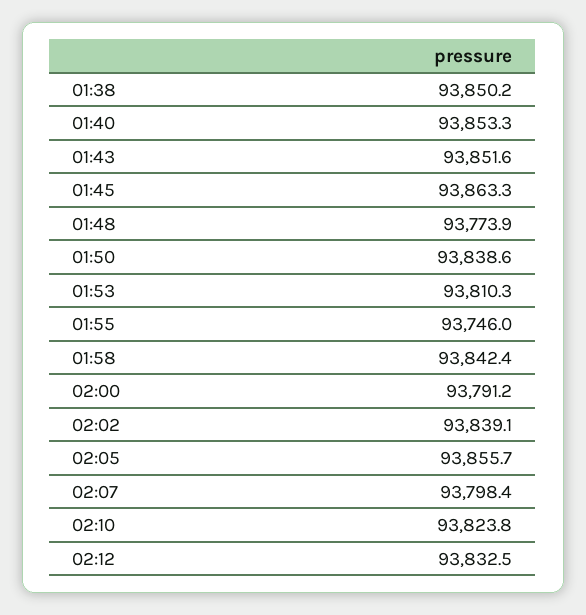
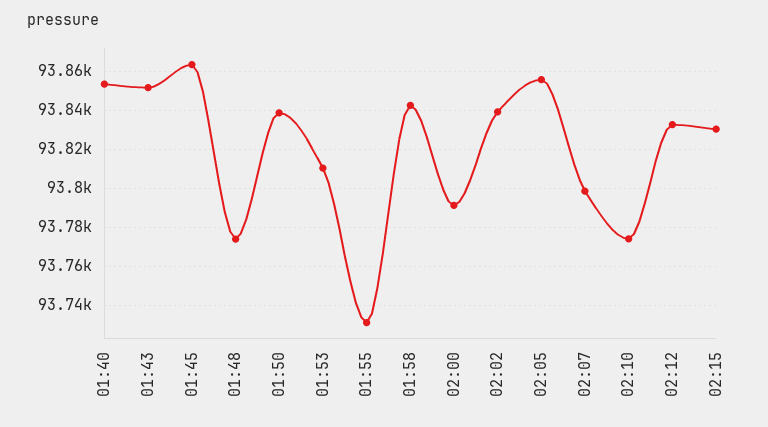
01:38: 93850.2 -> none
01:55: 93746 -> 93730
02:10: 93823.8 -> 93775
02:15: none -> 93830

